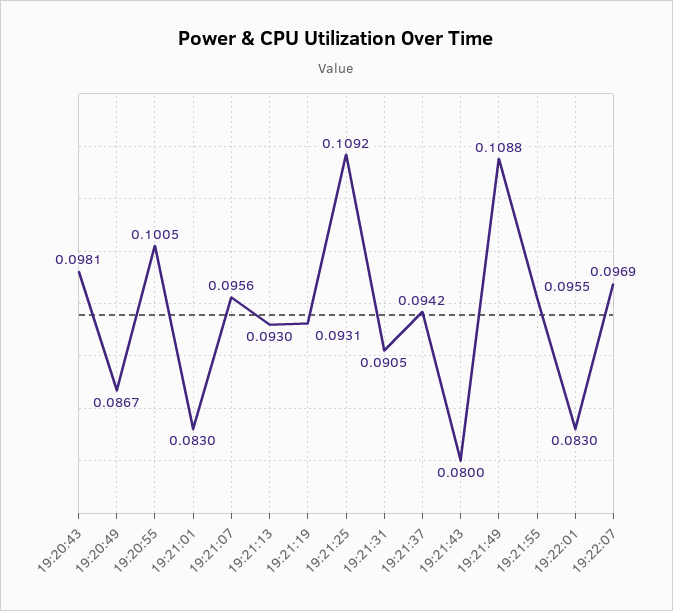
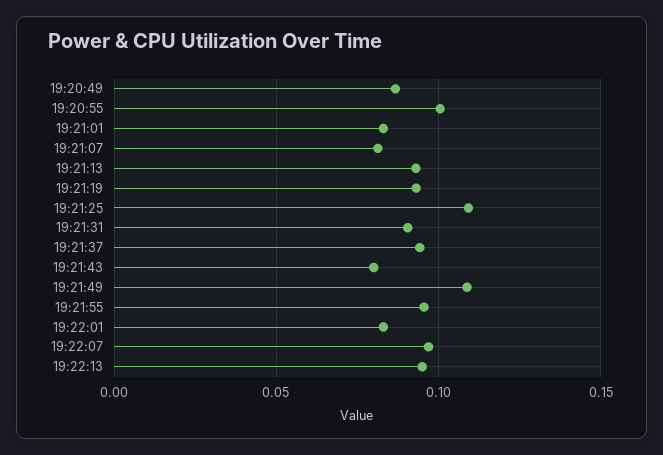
19:20:43: 0.0981 -> none
19:21:07: 0.0956 -> 0.08
19:22:13: none -> 0.095

